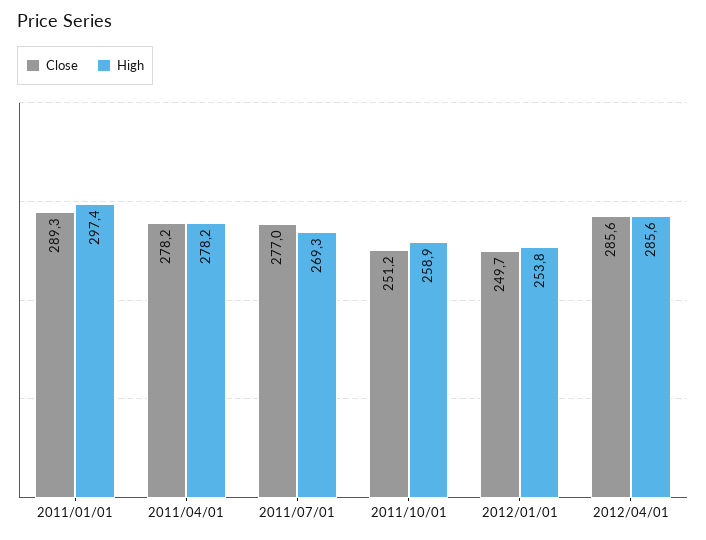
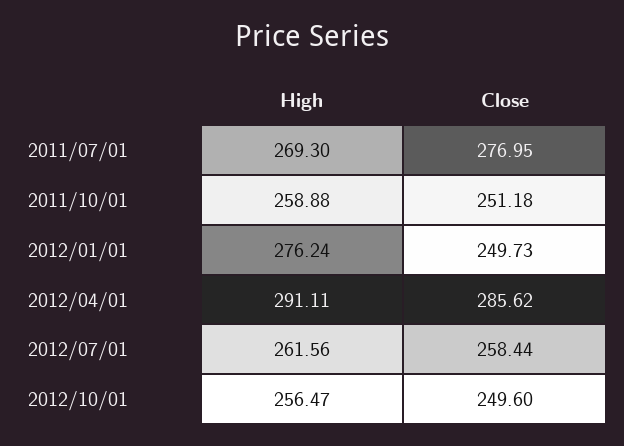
Close, 2011/01/01: 289.3 -> none
High, 2011/01/01: 297.4 -> none
Close, 2011/04/01: 278.2 -> none
High, 2011/04/01: 278.2 -> none
High, 2012/01/01: 253.8 -> 276.24
High, 2012/04/01: 285.6 -> 291.11
High, 2012/07/01: none -> 261.56
Close, 2012/07/01: none -> 258.44
High, 2012/10/01: none -> 256.47
Close, 2012/10/01: none -> 249.6

